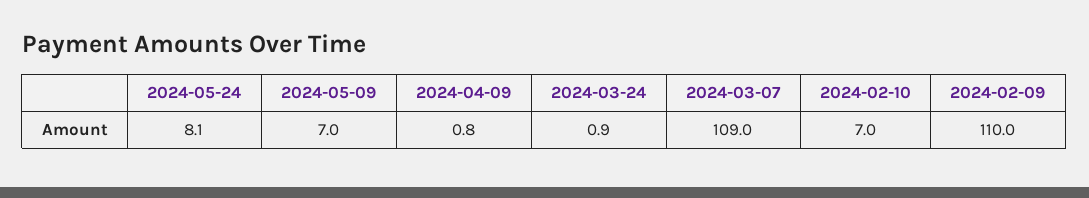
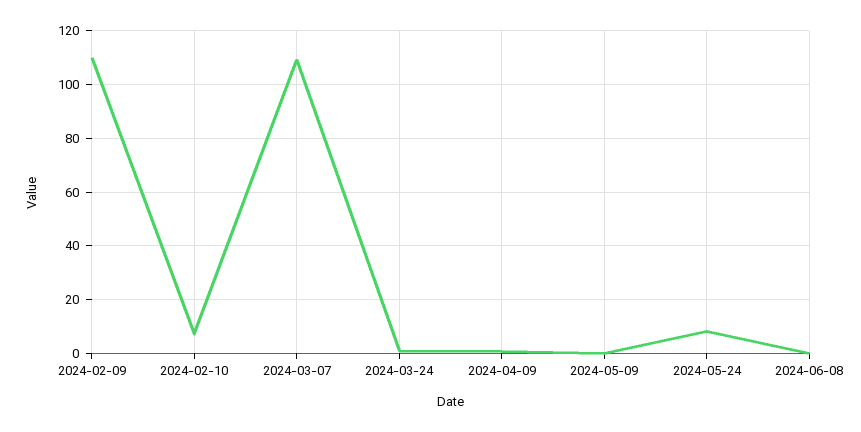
2024-05-09: 7 -> 0
2024-06-08: none -> 0

